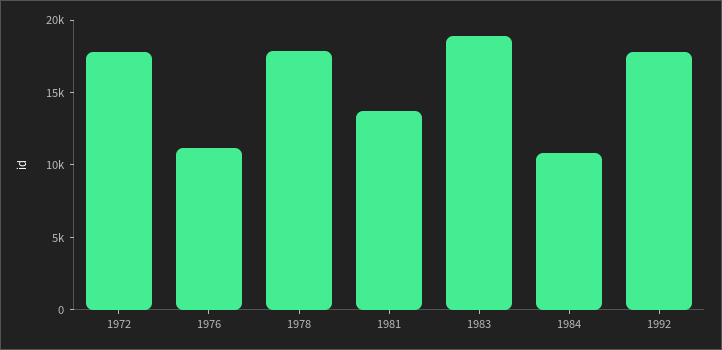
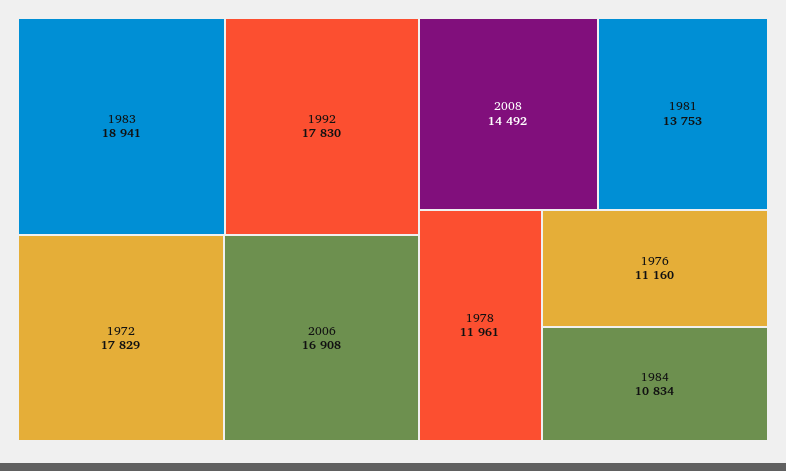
1978: 18000 -> 11961
2006: none -> 16908
2008: none -> 14492

